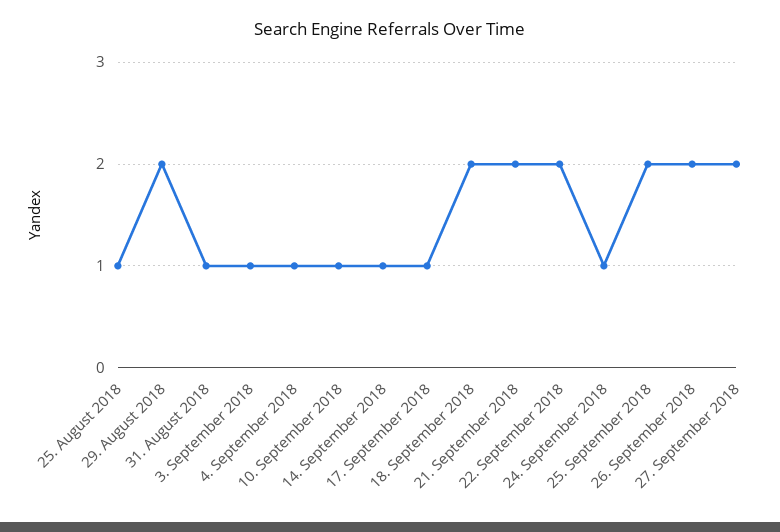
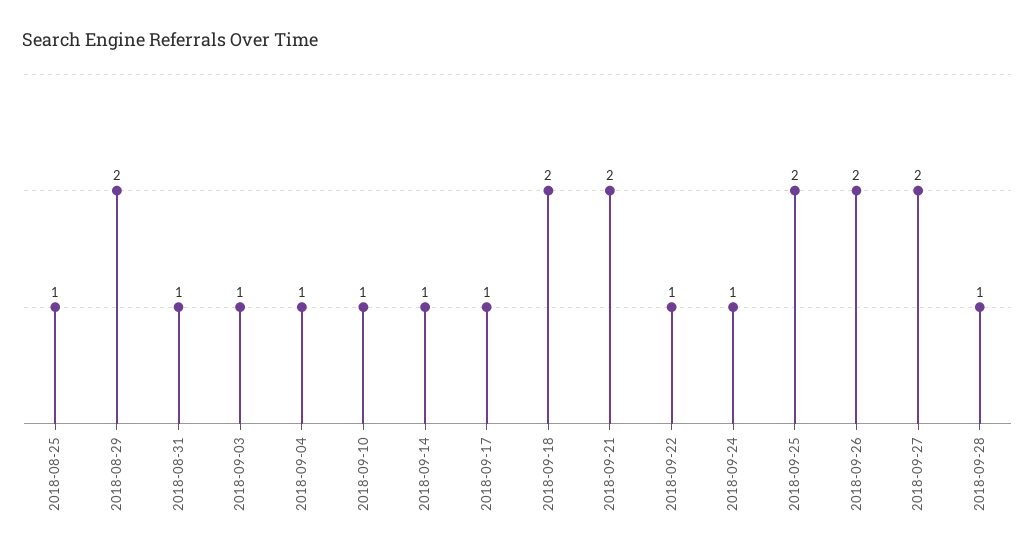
22. September 2018: 2 -> 1
2018-09-28: none -> 1

